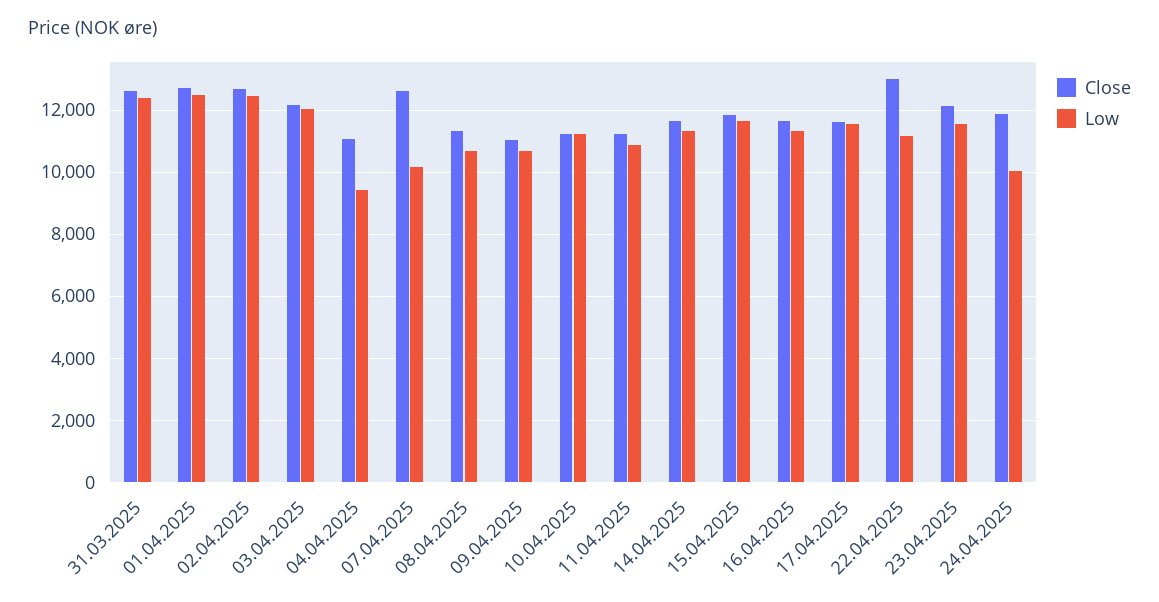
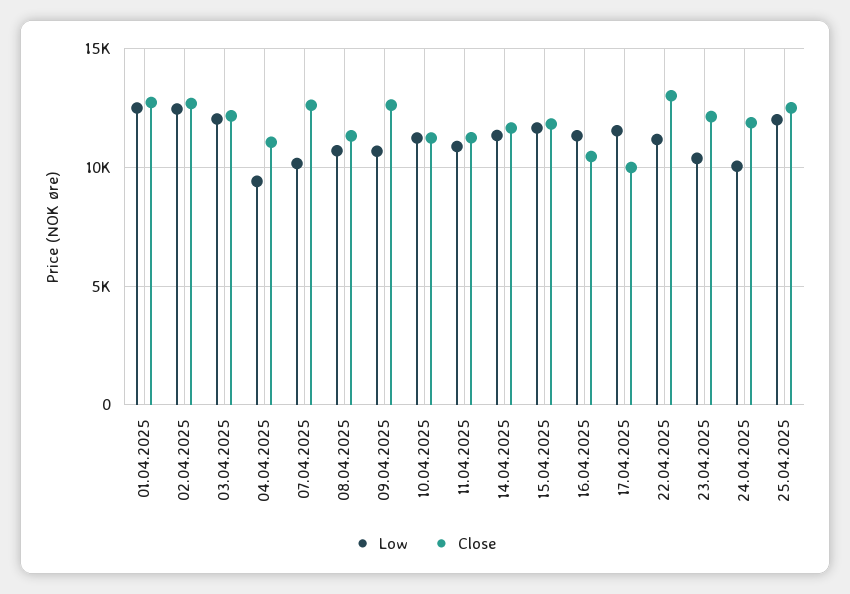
Close, 31.03.2025: 12600 -> none
Low, 31.03.2025: 12400 -> none
Close, 09.04.2025: 11000 -> 12500
Close, 16.04.2025: 11600 -> 10500
Close, 17.04.2025: 11600 -> 10000
Low, 23.04.2025: 11600 -> 10500
Low, 25.04.2025: none -> 12000
Close, 25.04.2025: none -> 12500

